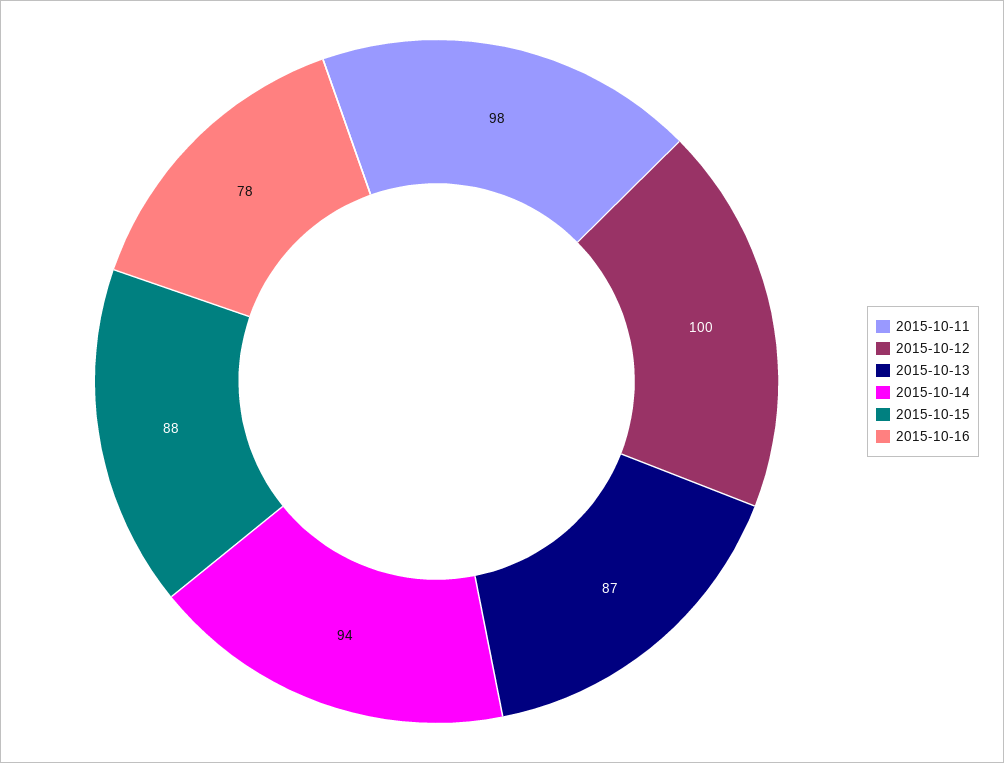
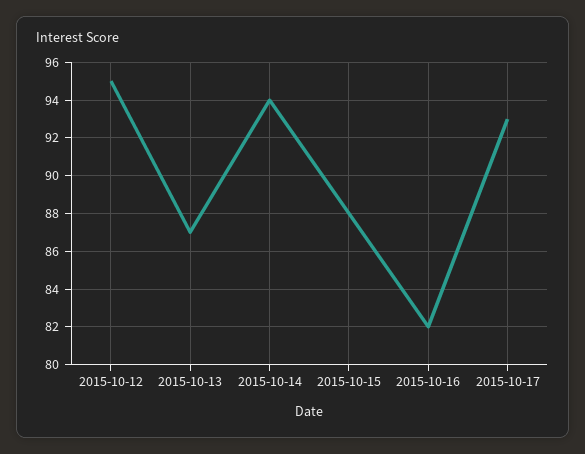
2015-10-11: 98 -> none
2015-10-12: 100 -> 95
2015-10-16: 78 -> 82
2015-10-17: none -> 93

